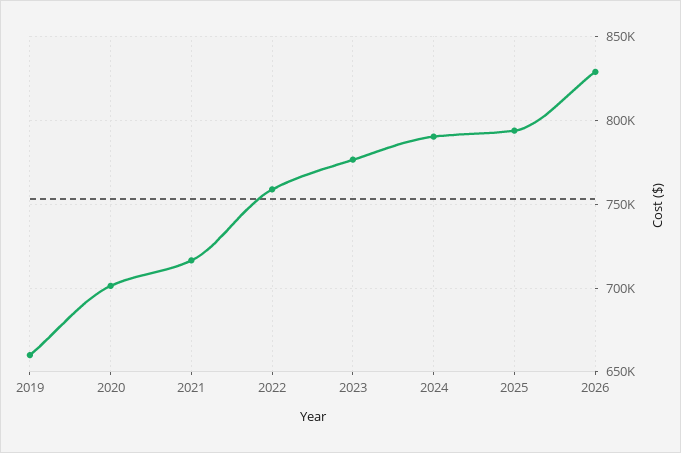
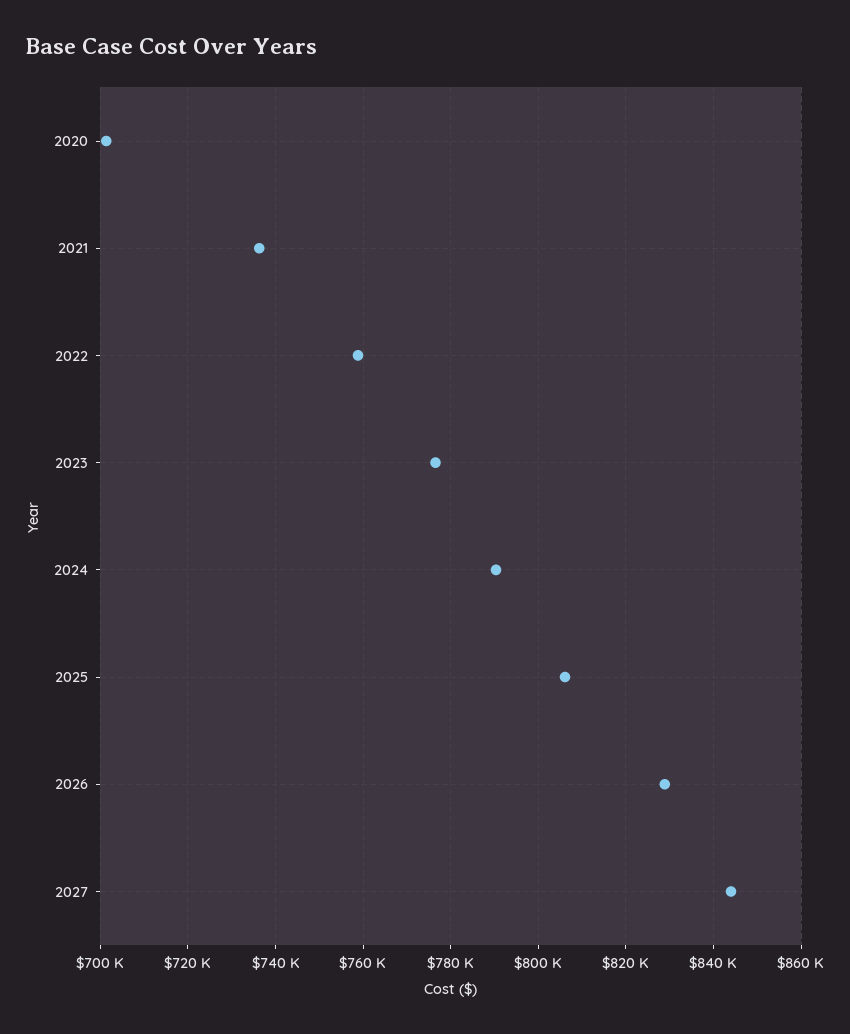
2019: 660000 -> none
2021: 715000 -> 736000
2025: 795000 -> 806000
2027: none -> 844000

